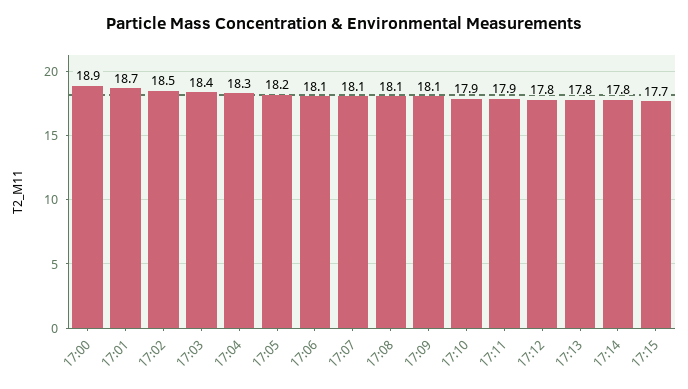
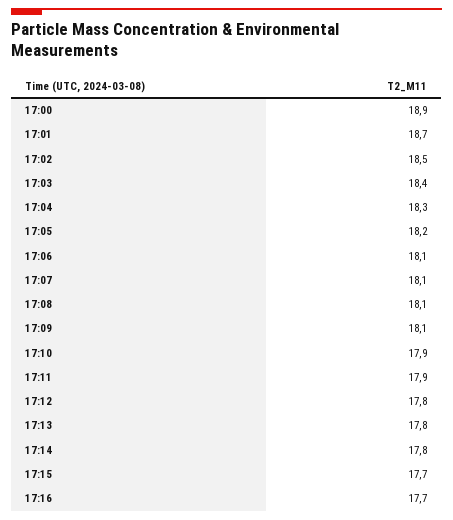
17:16: none -> 17.7

